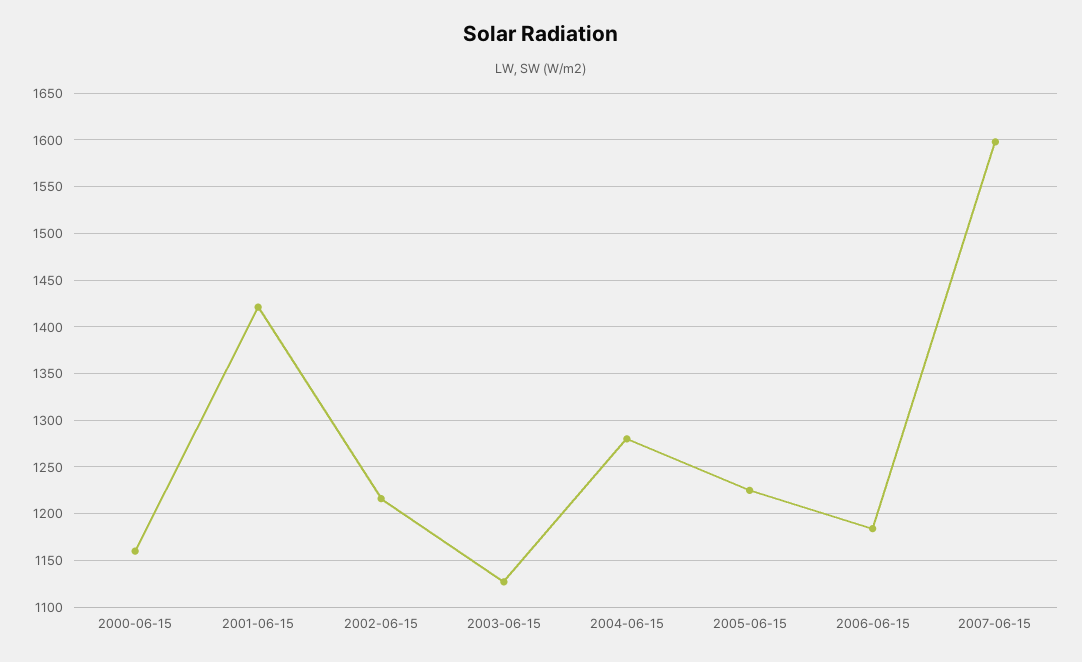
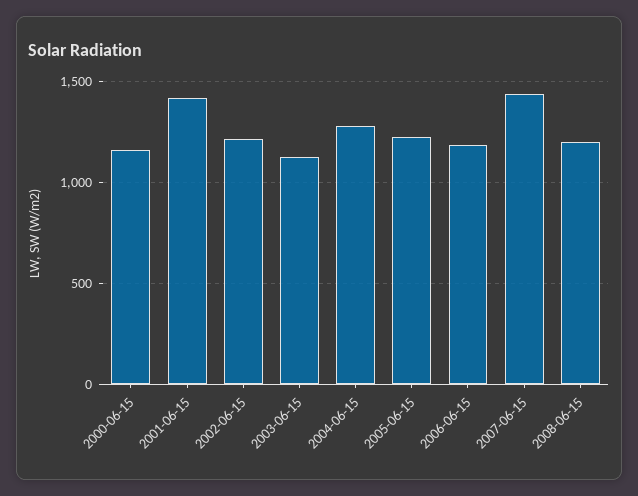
2007-06-15: 1600 -> 1450
2008-06-15: none -> 1200

